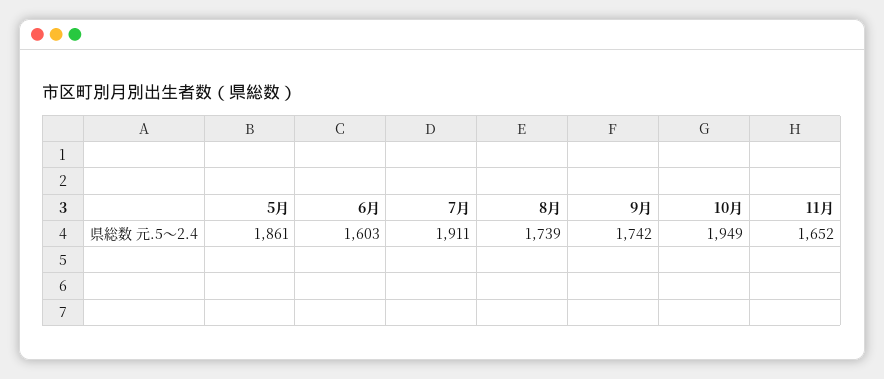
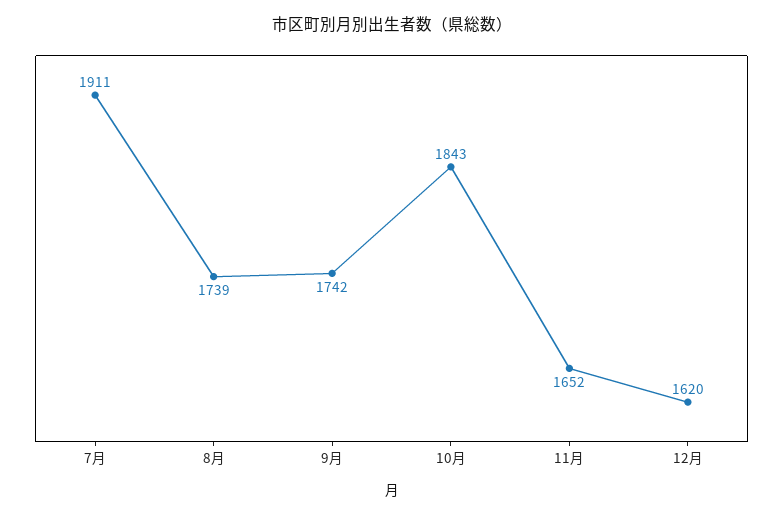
5月: 1861 -> none
6月: 1603 -> none
10月: 1949 -> 1843
12月: none -> 1620

